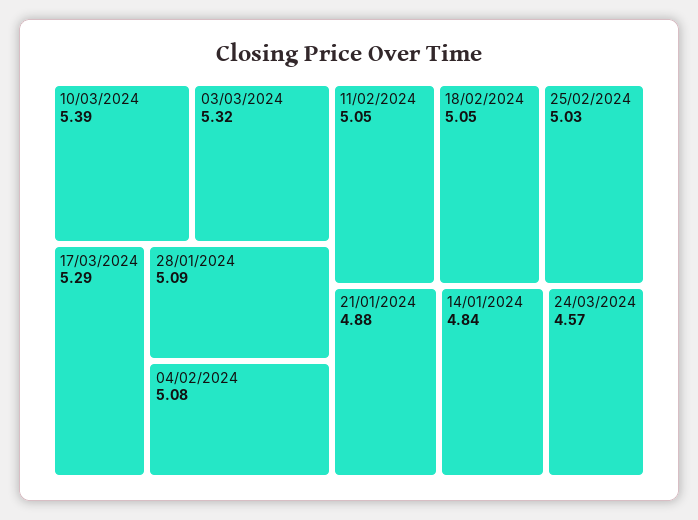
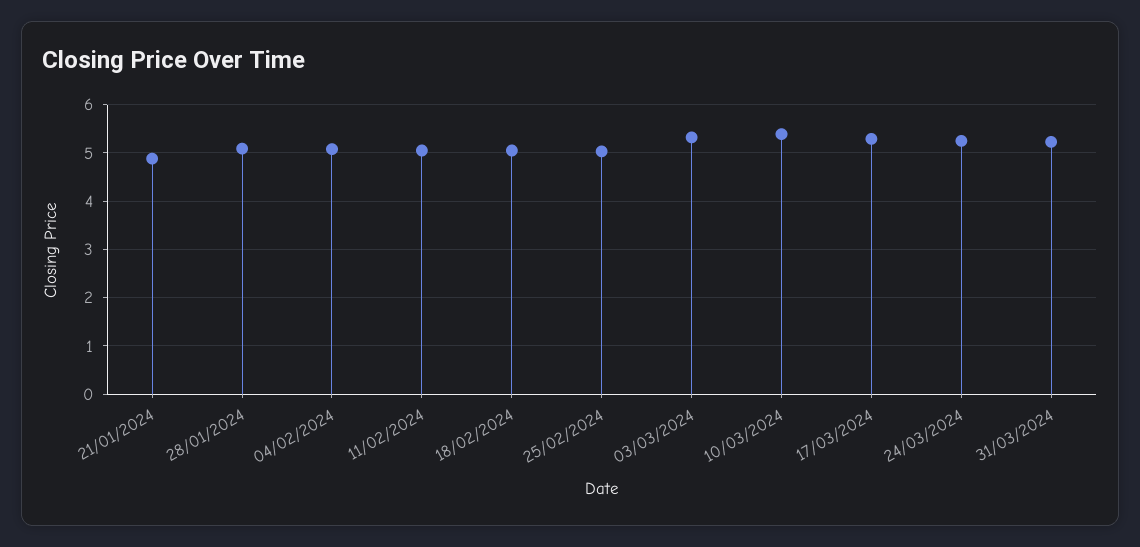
14/01/2024: 4.84 -> none
24/03/2024: 4.57 -> 5.2
31/03/2024: none -> 5.2

